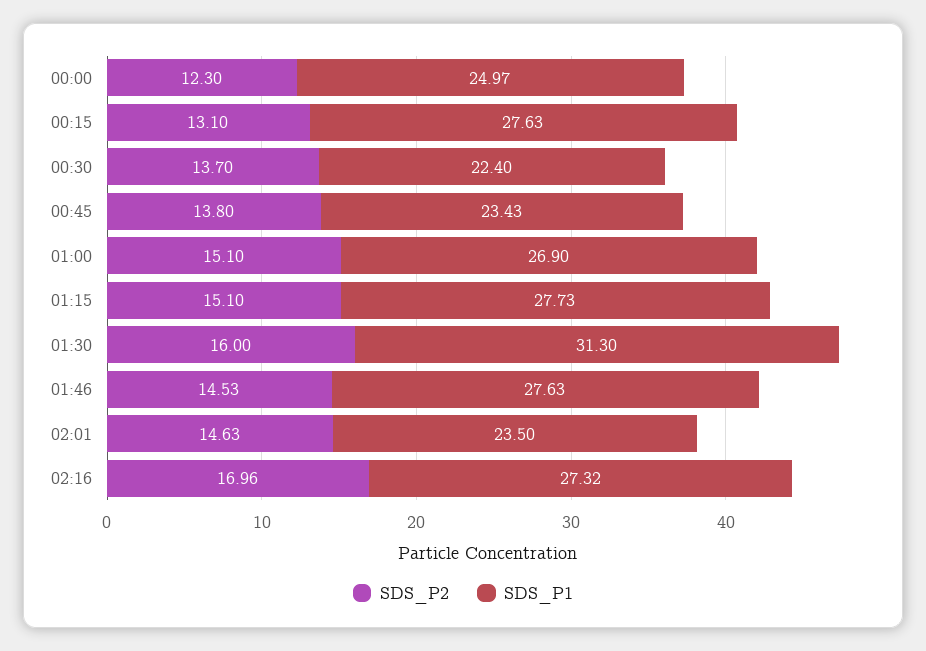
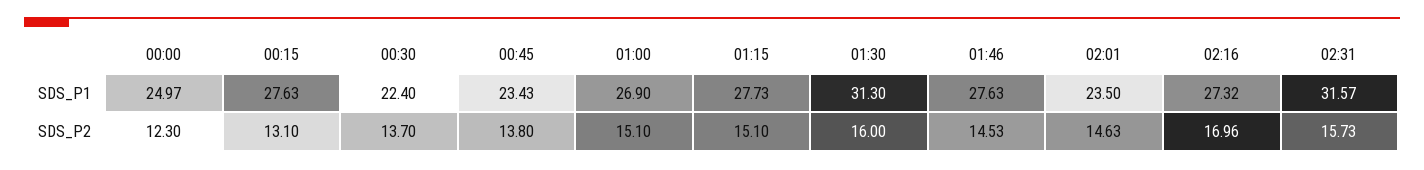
SDS_P1, 02:31: none -> 31.57
SDS_P2, 02:31: none -> 15.73

